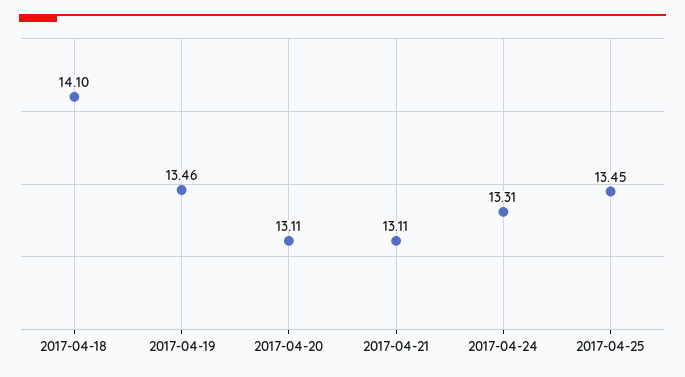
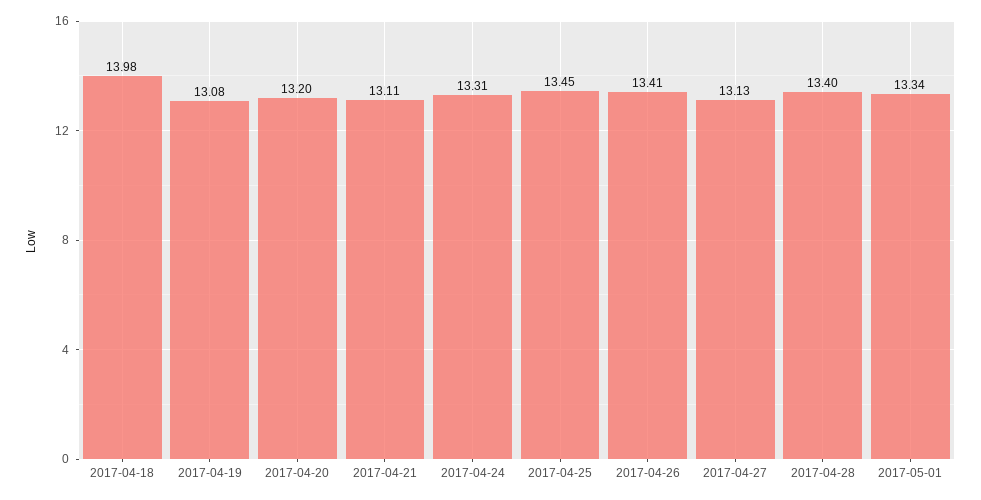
2017-04-18: 14.1 -> 13.98
2017-04-19: 13.46 -> 13.08
2017-04-20: 13.11 -> 13.2
2017-04-26: none -> 13.41
2017-04-27: none -> 13.13
2017-04-28: none -> 13.4
2017-05-01: none -> 13.34

